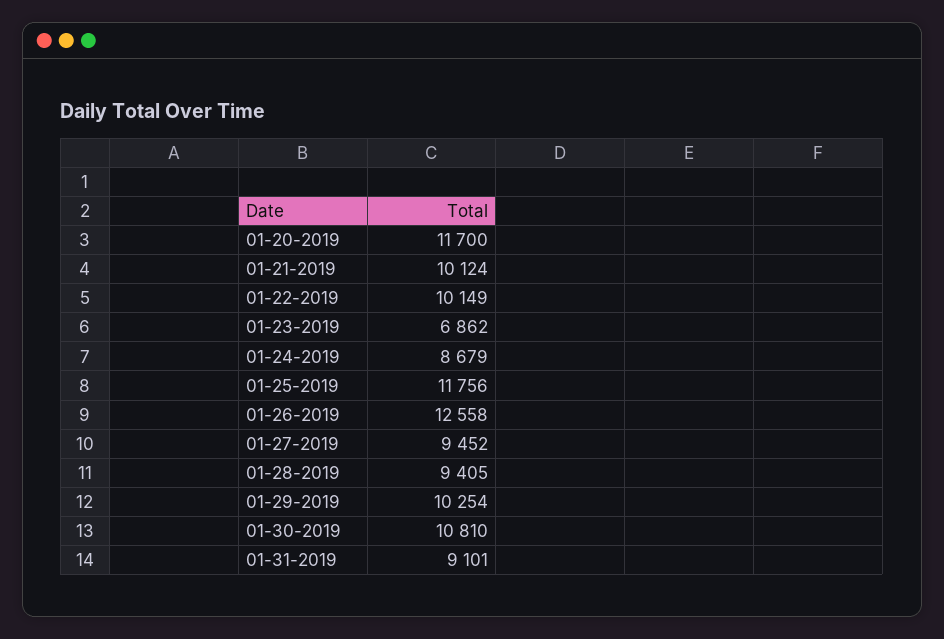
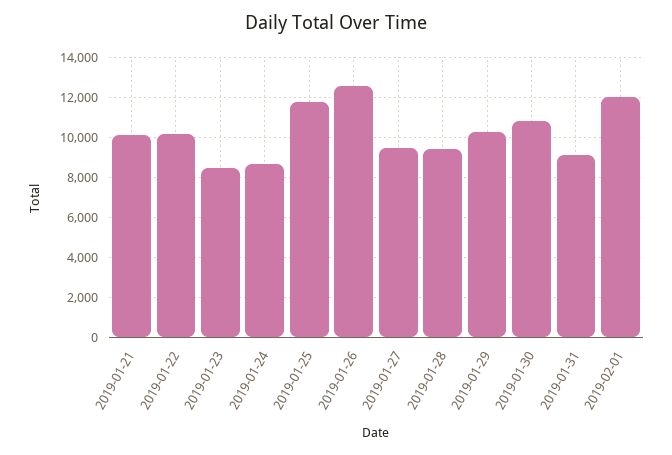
01-20-2019: 11700 -> none
01-23-2019: 6862 -> 8500
2019-02-01: none -> 12000

